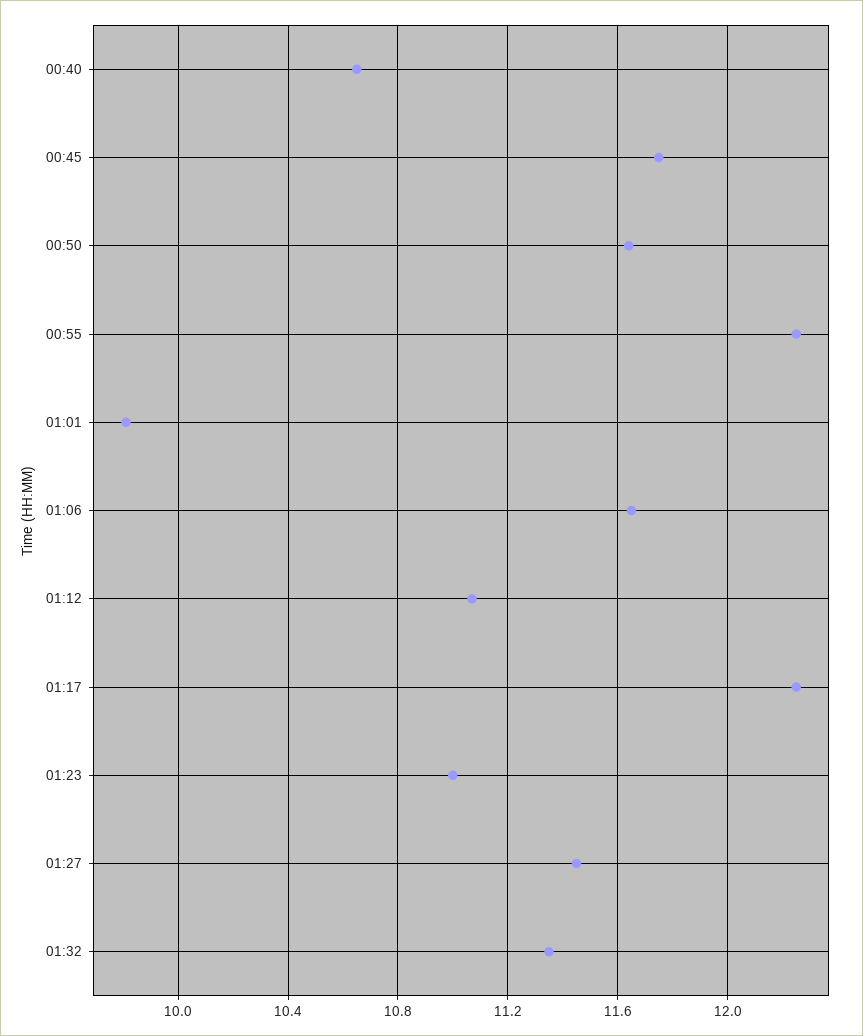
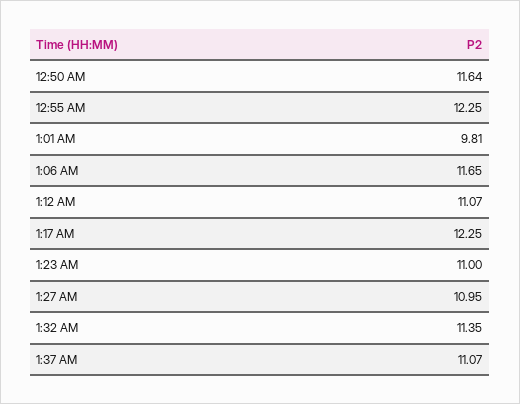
00:40: 10.65 -> none
00:45: 11.75 -> none
01:27: 11.45 -> 10.95
1:37 AM: none -> 11.07

